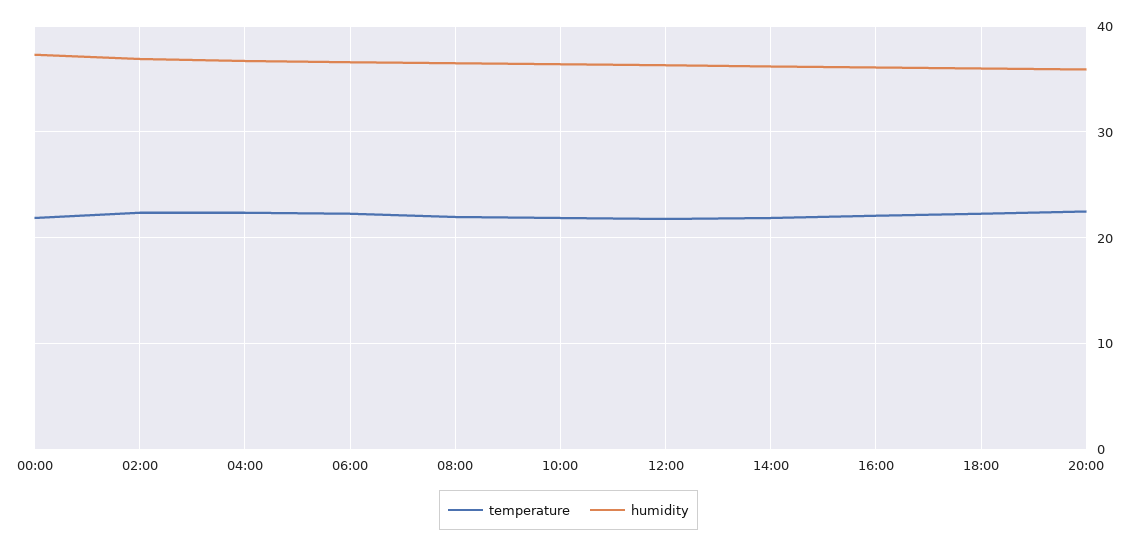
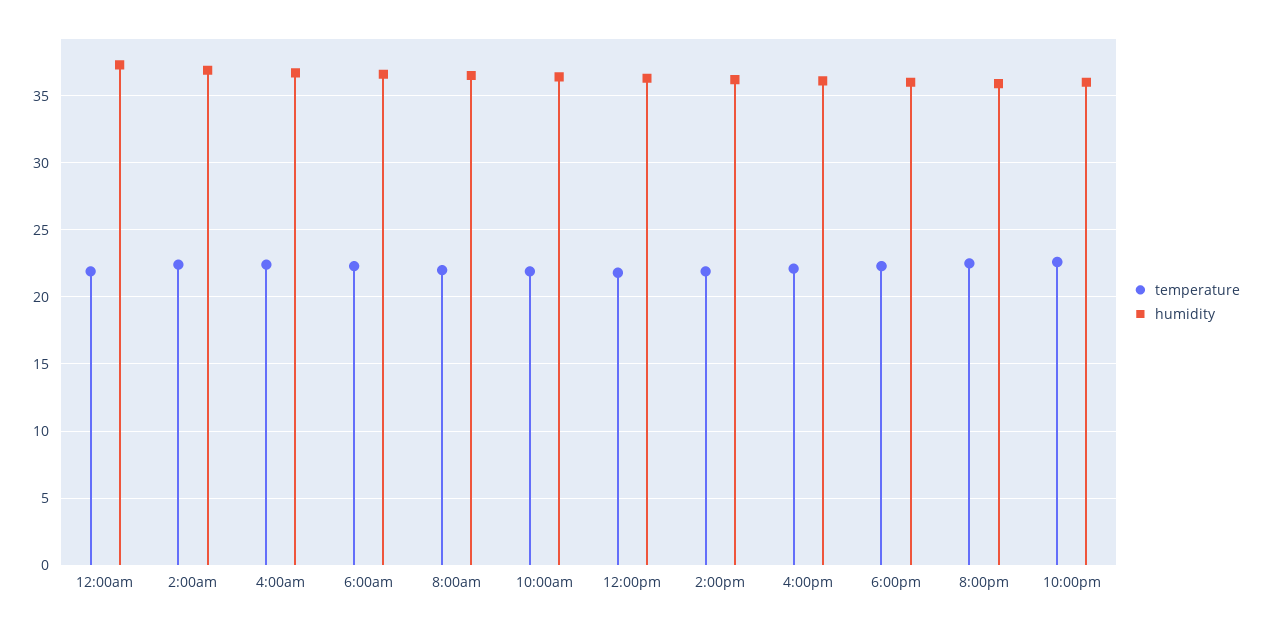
temperature, 10:00pm: none -> 22.5
humidity, 10:00pm: none -> 36

